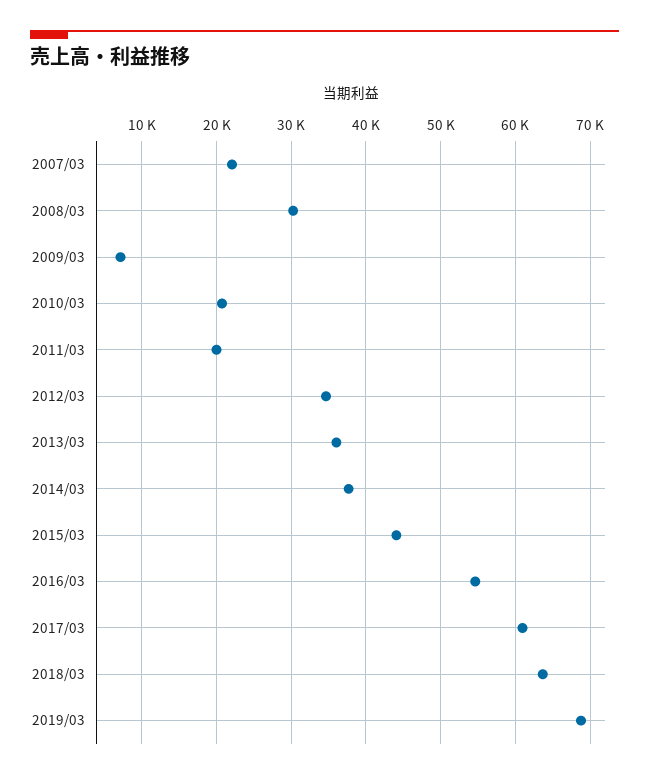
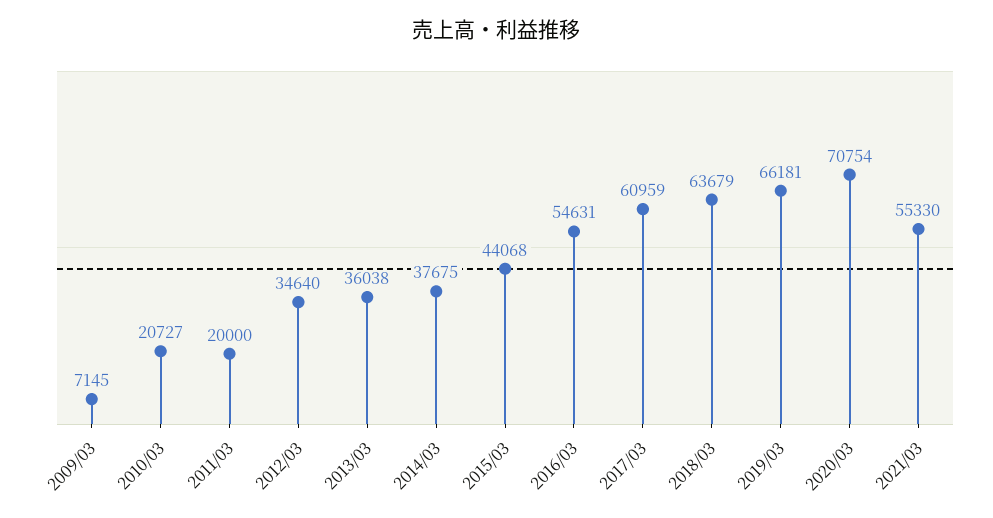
2007/03: 22000 -> none
2008/03: 30000 -> none
2019/03: 69000 -> 66181
2020/03: none -> 70754
2021/03: none -> 55330

